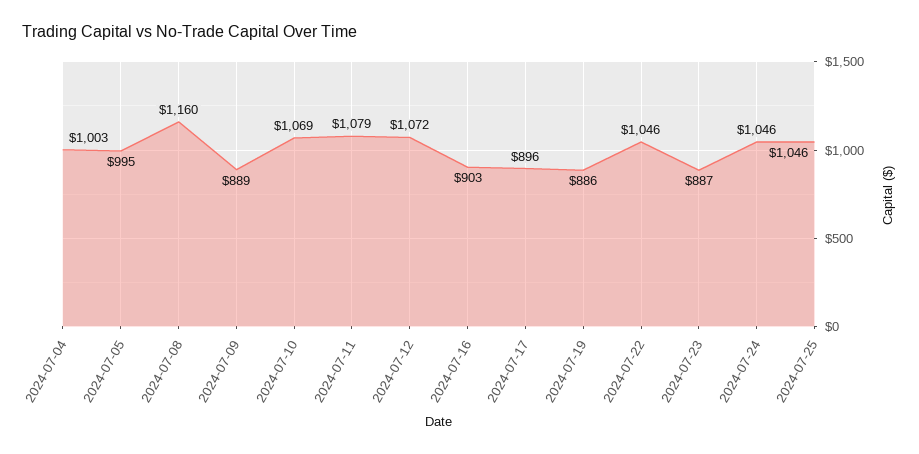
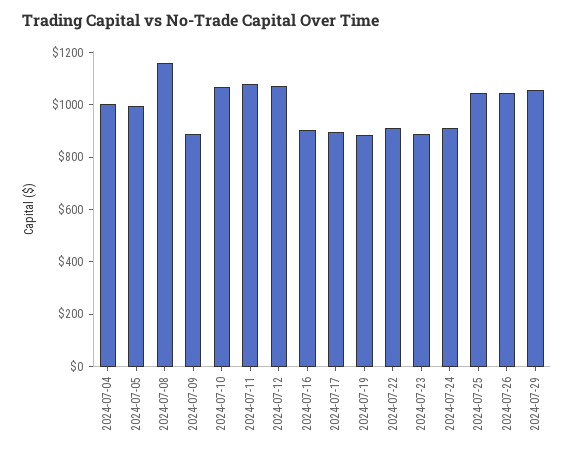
2024-07-22: 1046 -> 900
2024-07-24: 1046 -> 900
2024-07-26: none -> 1050
2024-07-29: none -> 1050

